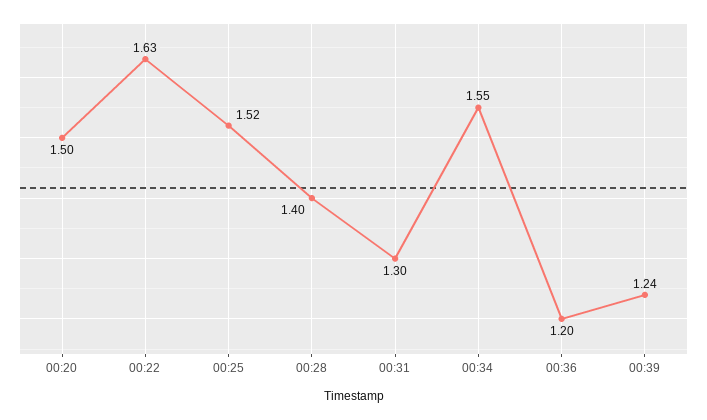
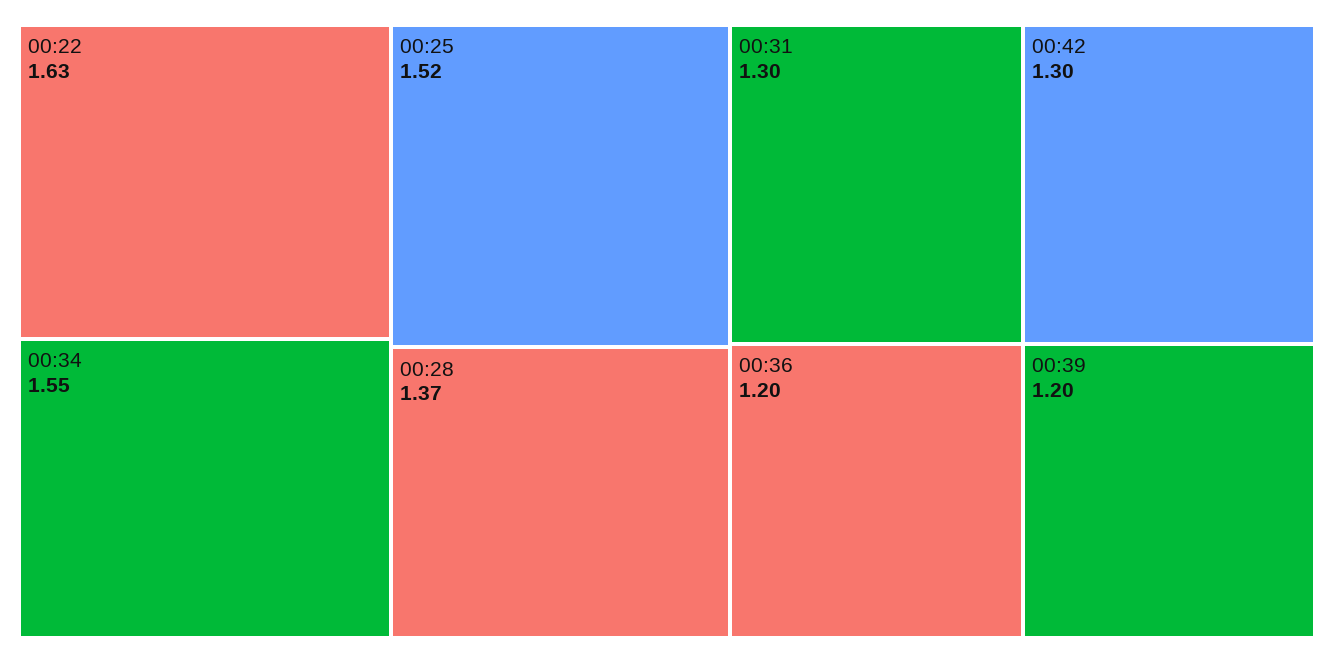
00:20: 1.5 -> none
00:28: 1.4 -> 1.37
00:39: 1.24 -> 1.2
00:42: none -> 1.3

